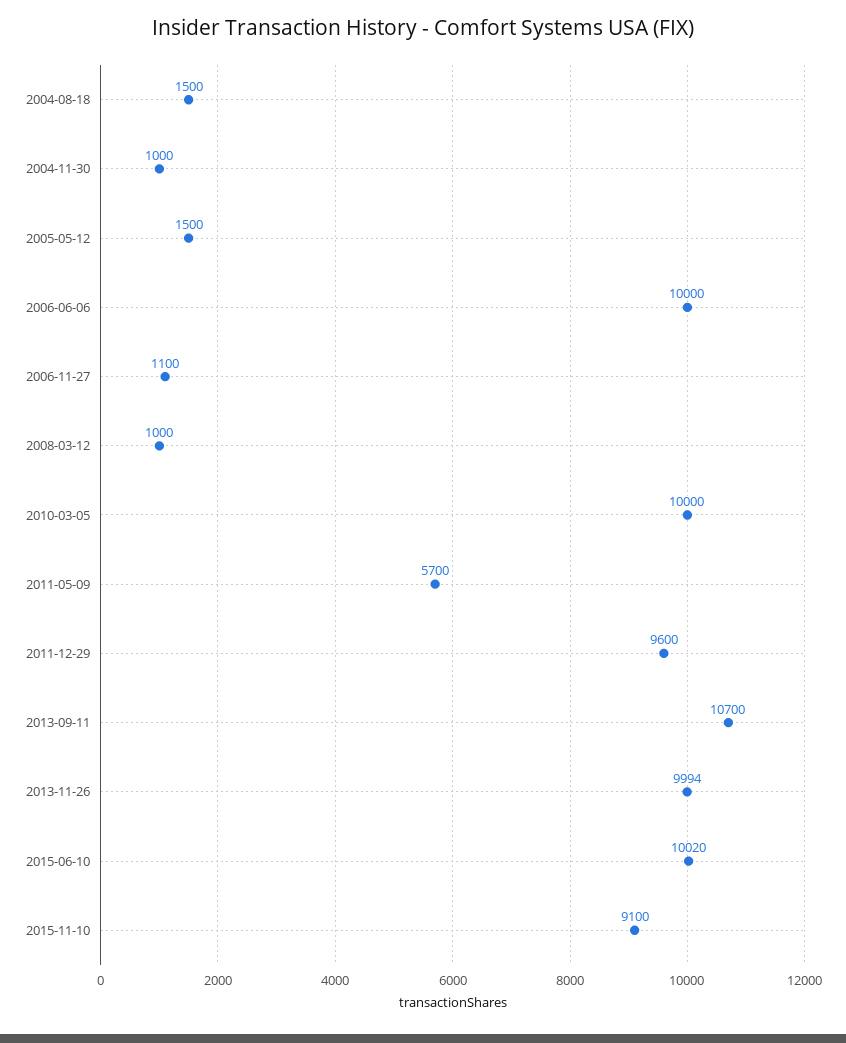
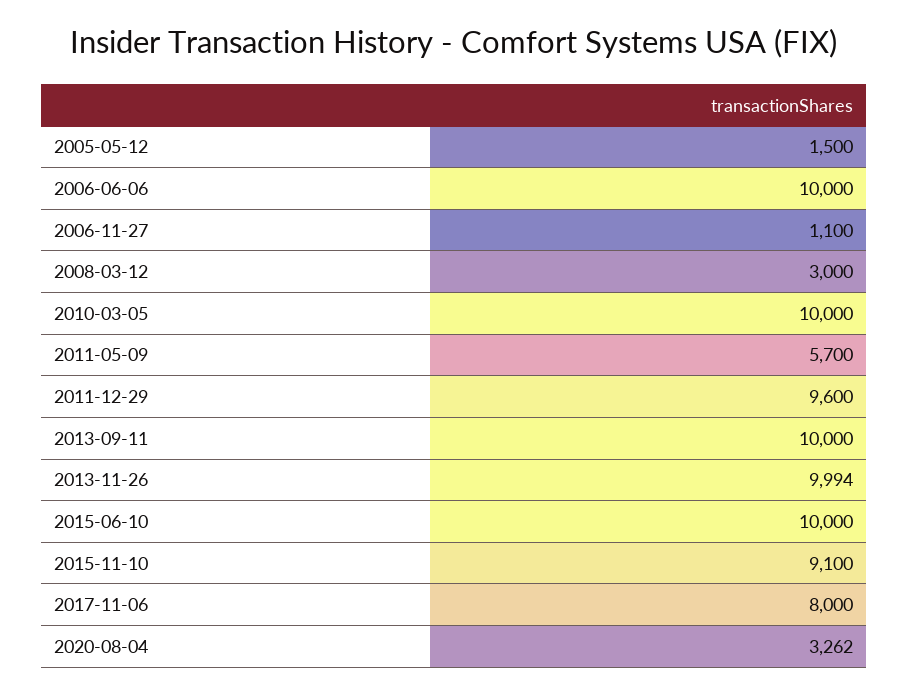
2004-08-18: 1500 -> none
2004-11-30: 1000 -> none
2008-03-12: 1000 -> 3000
2013-09-11: 10700 -> 10000
2015-06-10: 10020 -> 10000
2017-11-06: none -> 8000
2020-08-04: none -> 3262

